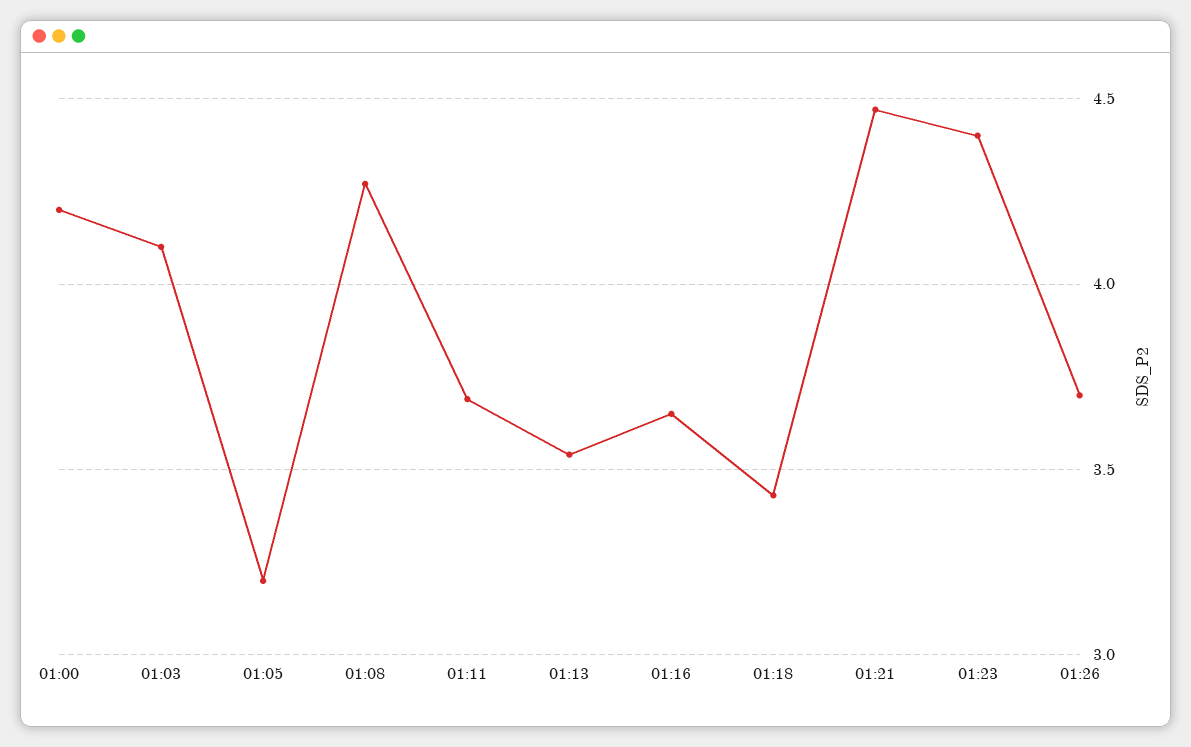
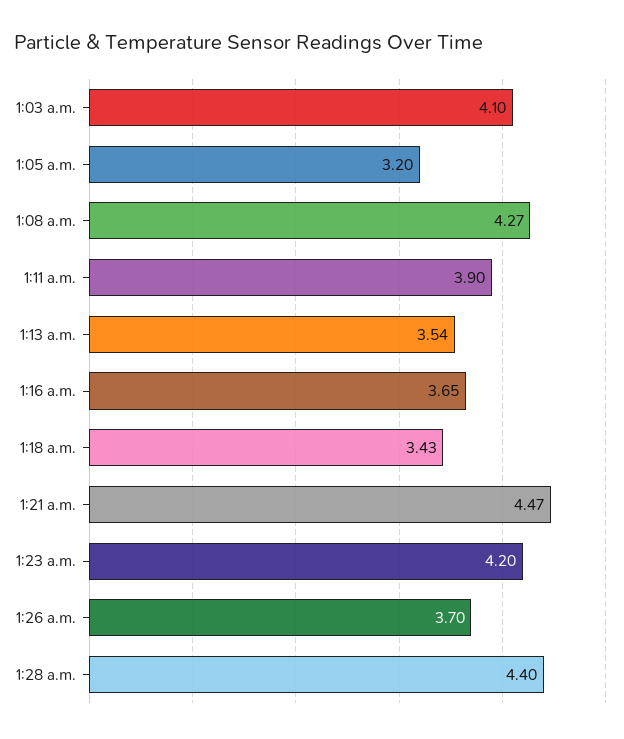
01:00: 4.2 -> none
01:11: 3.7 -> 3.9
01:23: 4.4 -> 4.2
1:28 a.m.: none -> 4.4

